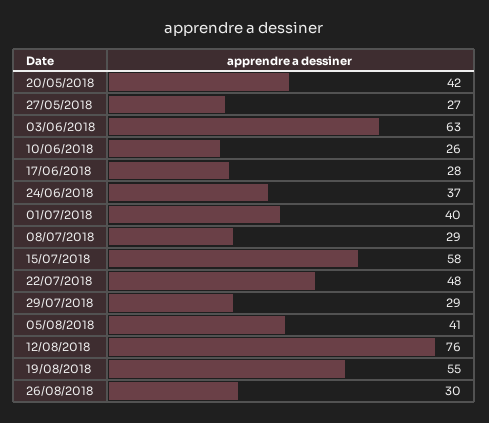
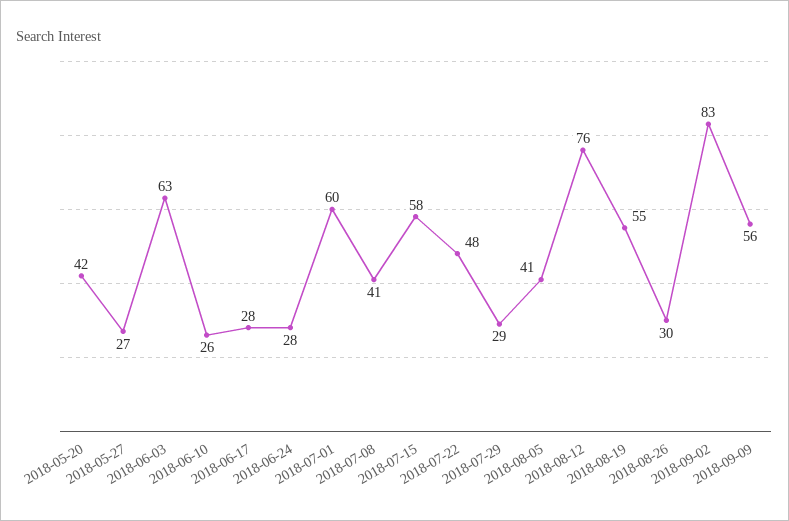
24/06/2018: 37 -> 28
01/07/2018: 40 -> 60
08/07/2018: 29 -> 41
2018-09-02: none -> 83
2018-09-09: none -> 56

